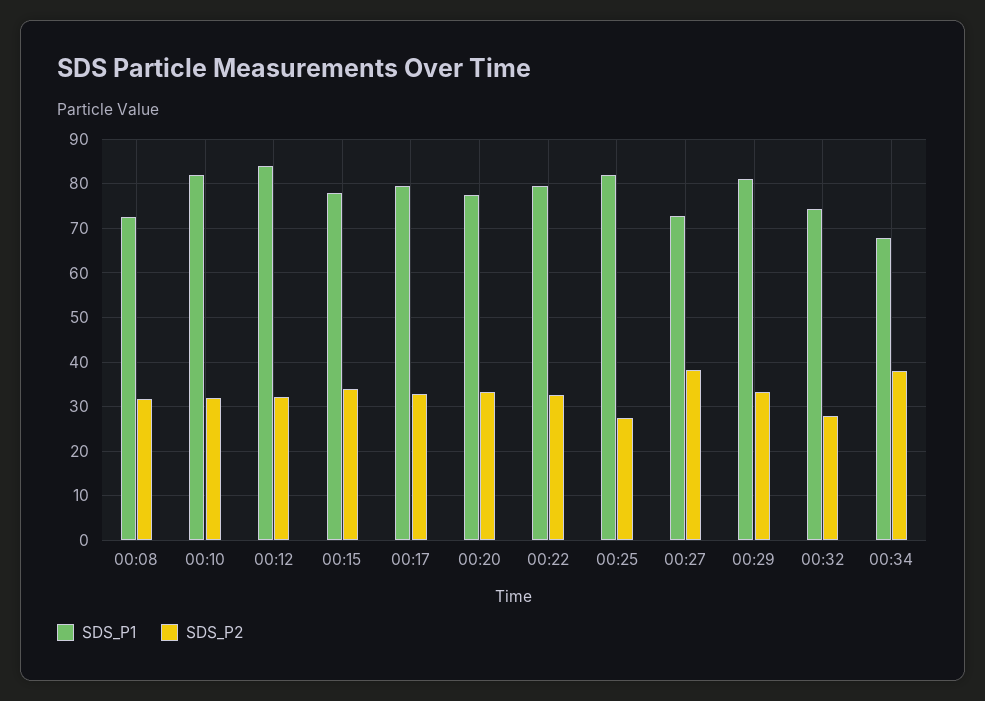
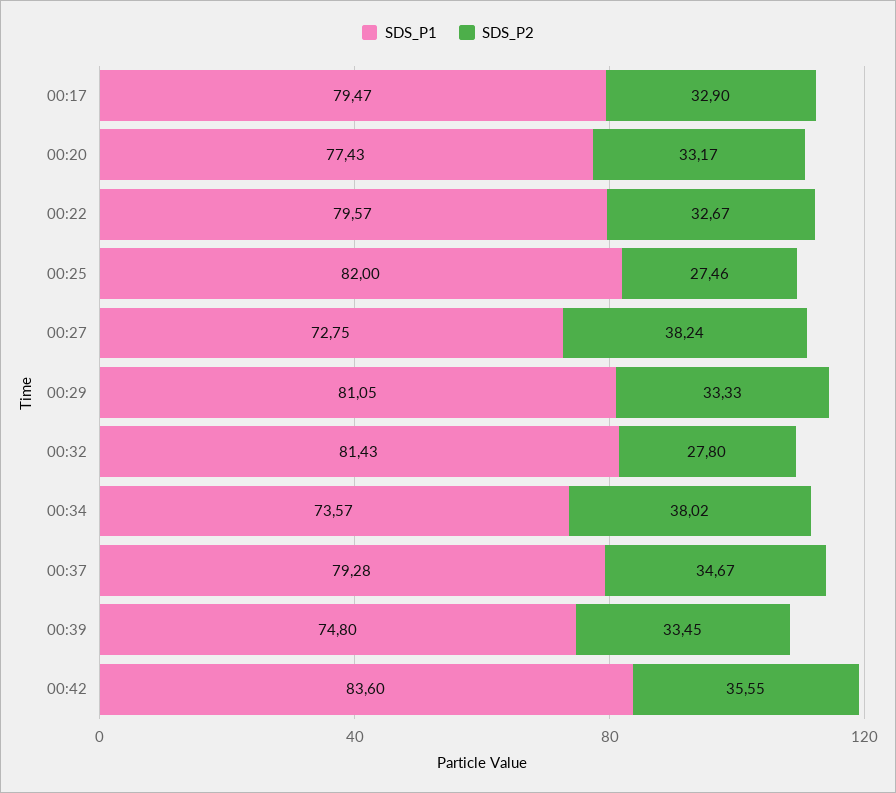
SDS_P1, 00:08: 72 -> none
SDS_P2, 00:08: 32 -> none
SDS_P1, 00:10: 82 -> none
SDS_P2, 00:10: 32 -> none
SDS_P1, 00:12: 84 -> none
SDS_P2, 00:12: 32 -> none
SDS_P1, 00:15: 78 -> none
SDS_P2, 00:15: 34 -> none
SDS_P1, 00:32: 74 -> 81.43
SDS_P1, 00:34: 68 -> 73.57
SDS_P1, 00:37: none -> 79.28
SDS_P2, 00:37: none -> 34.67
SDS_P1, 00:39: none -> 74.8
SDS_P2, 00:39: none -> 33.45
SDS_P1, 00:42: none -> 83.6
SDS_P2, 00:42: none -> 35.55

